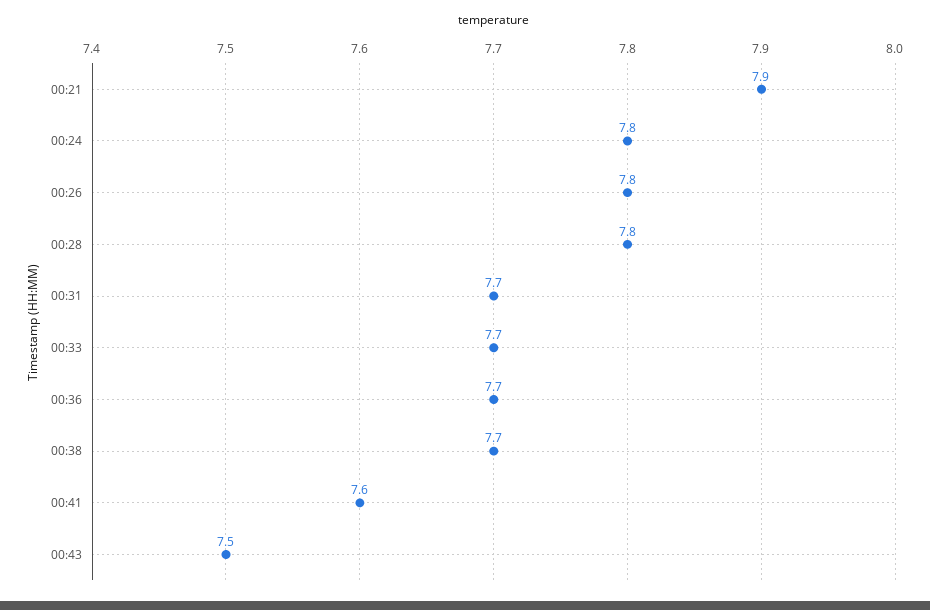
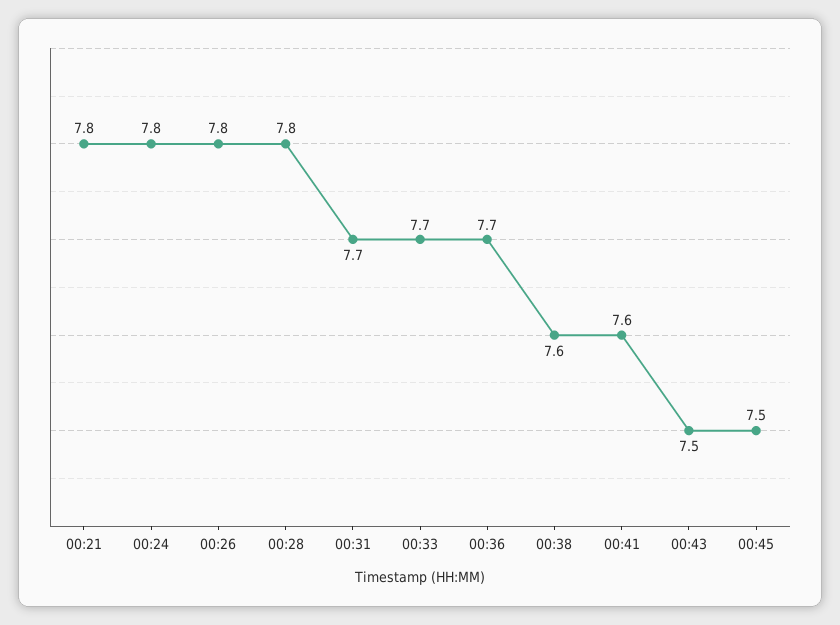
00:21: 7.9 -> 7.8
00:38: 7.7 -> 7.6
00:45: none -> 7.5

